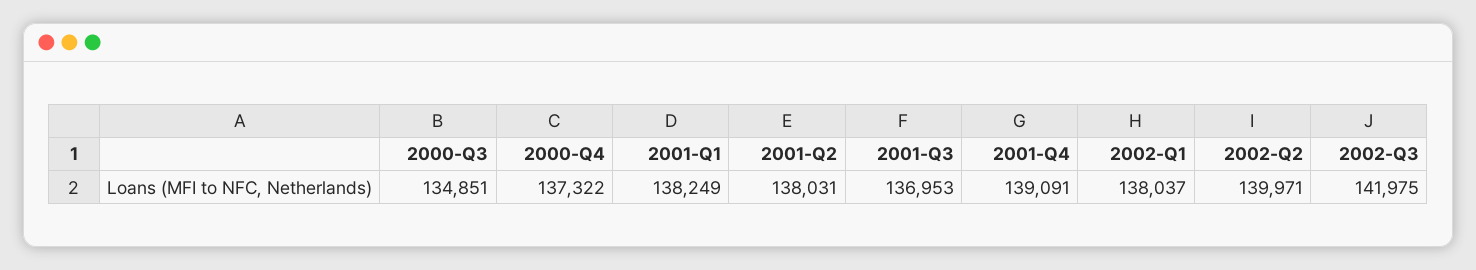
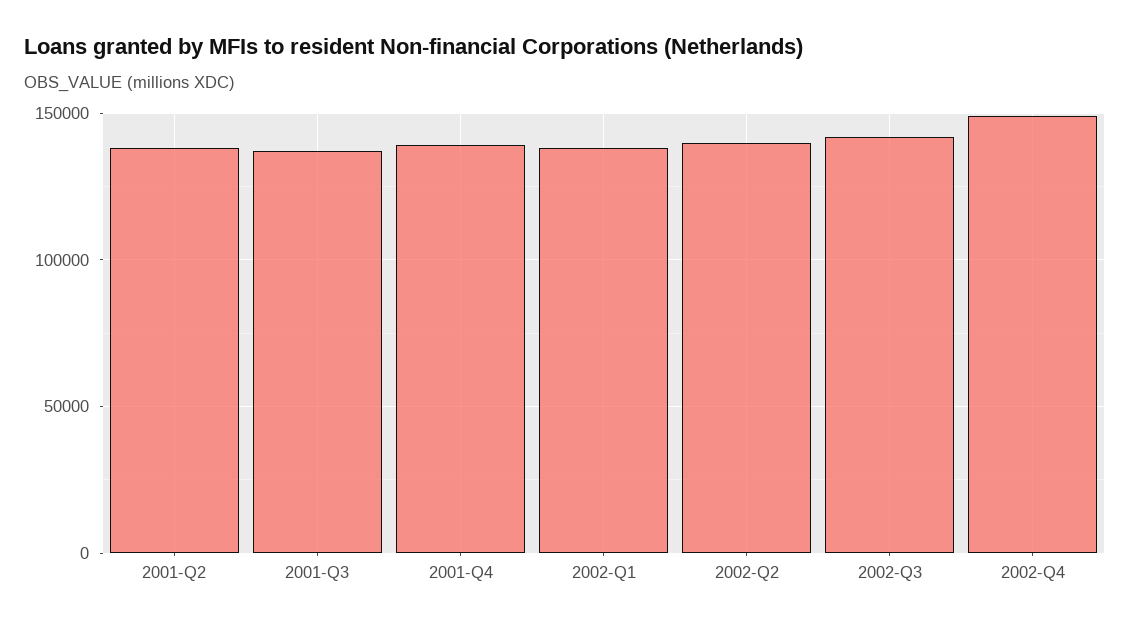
2000-Q3: 134851 -> none
2000-Q4: 137322 -> none
2001-Q1: 138249 -> none
2002-Q4: none -> 150000

